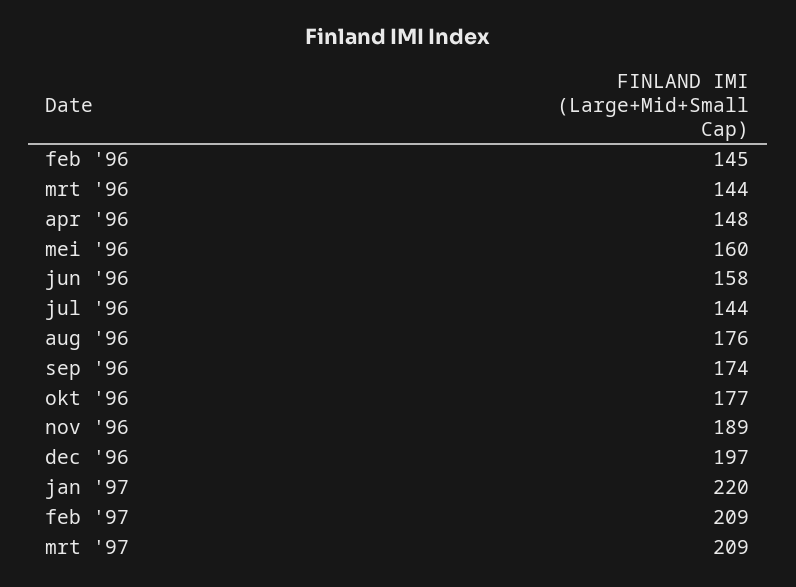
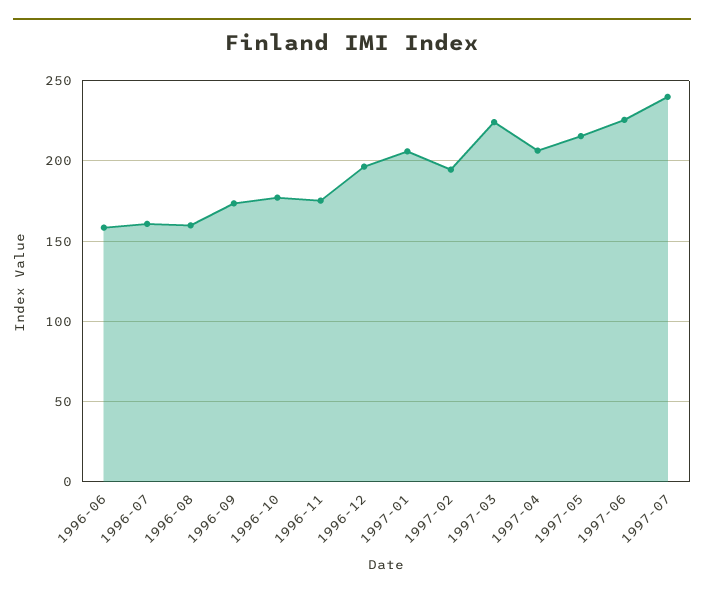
feb '96: 145 -> none
mrt '96: 144 -> none
apr '96: 148 -> none
mei '96: 160 -> none
jul '96: 144 -> 160
aug '96: 176 -> 160
nov '96: 189 -> 175
jan '97: 220 -> 205
feb '97: 209 -> 195
mrt '97: 209 -> 225
1997-04: none -> 205
1997-05: none -> 215
1997-06: none -> 225
1997-07: none -> 240

